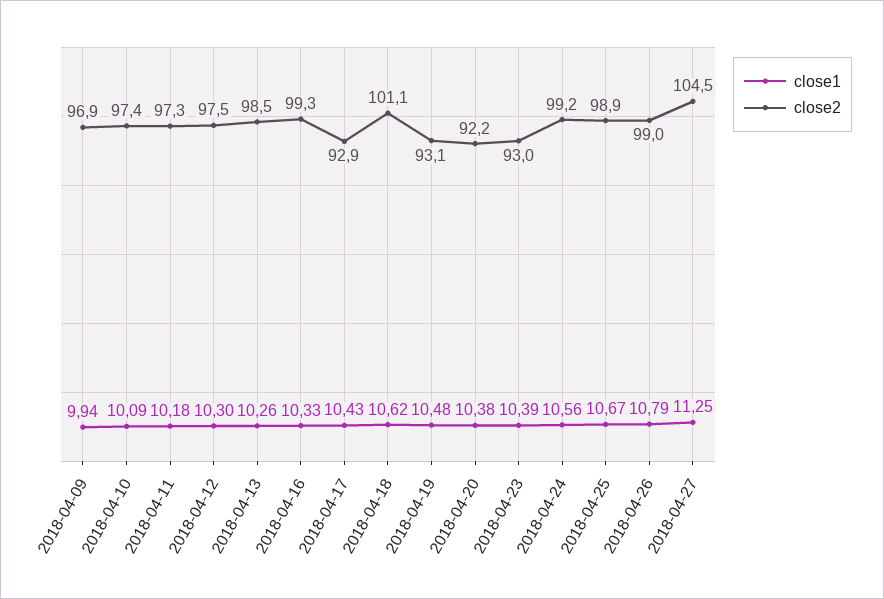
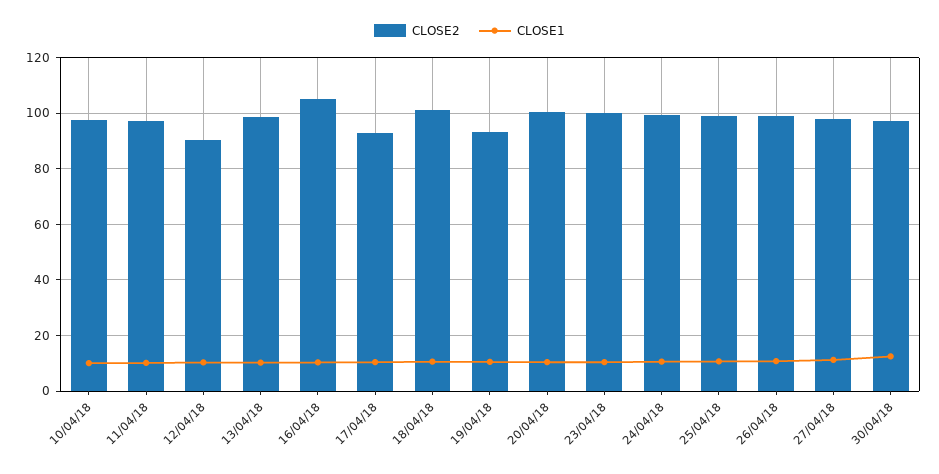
close1, 2018-04-09: 9.94 -> none
close2, 2018-04-09: 96.9 -> none
close2, 2018-04-12: 97.5 -> 90
close2, 2018-04-16: 99.3 -> 105
close2, 2018-04-20: 92.2 -> 100
close2, 2018-04-23: 93 -> 100
close2, 2018-04-27: 104.5 -> 97.5
close2, 30/04/18: none -> 97.5
close1, 30/04/18: none -> 12.5

